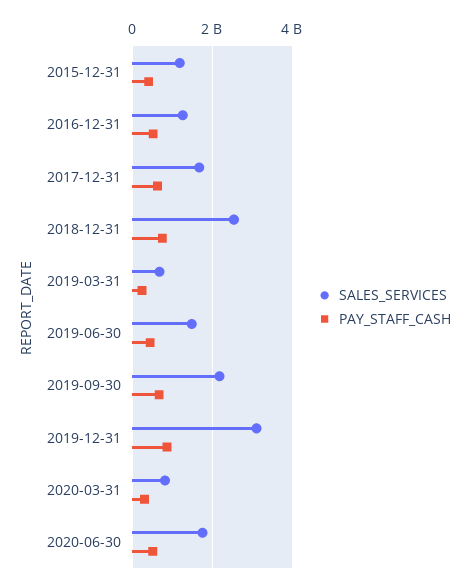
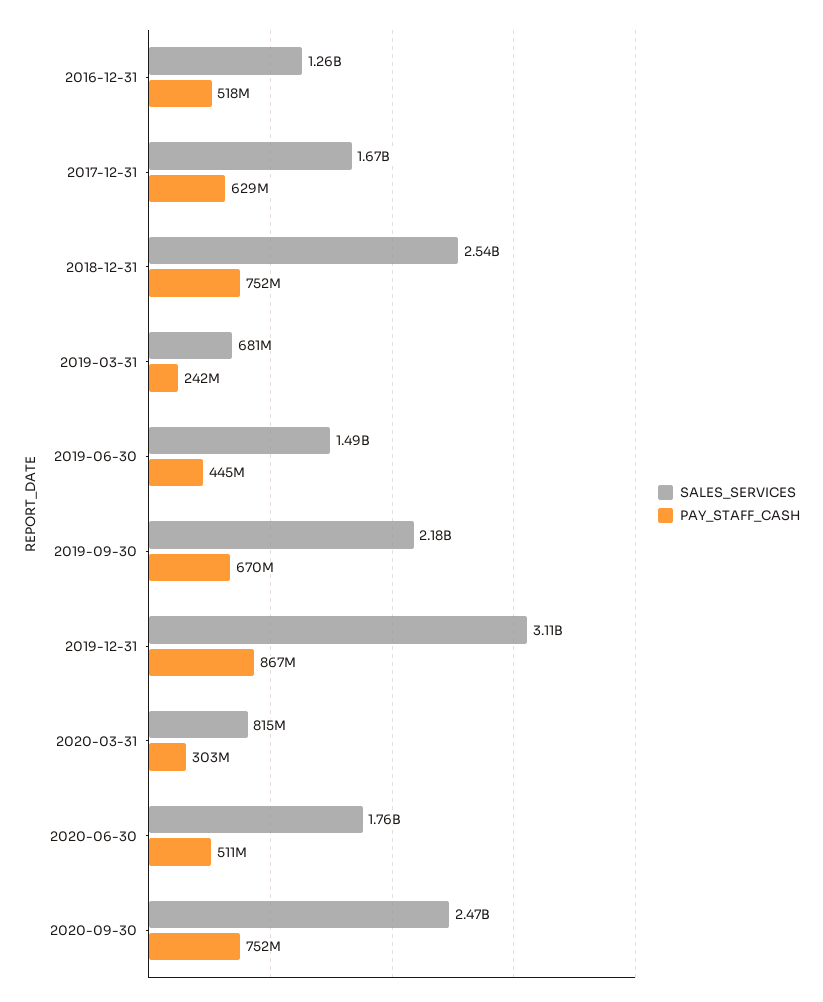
SALES_SERVICES, 2015-12-31: 1200000000 -> none
PAY_STAFF_CASH, 2015-12-31: 400000000 -> none
SALES_SERVICES, 2020-09-30: none -> 2470000000
PAY_STAFF_CASH, 2020-09-30: none -> 752000000

